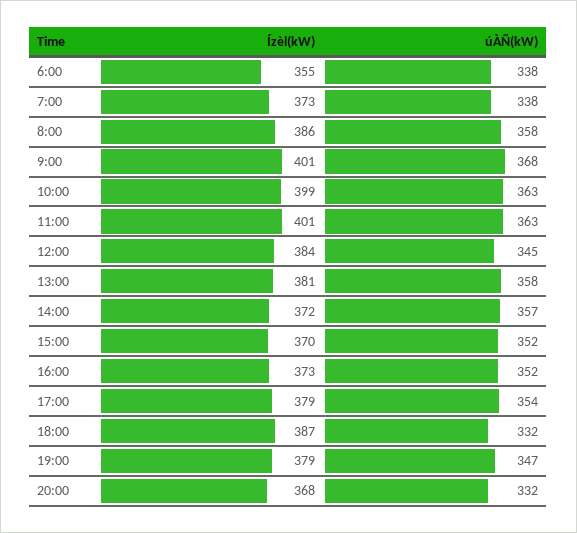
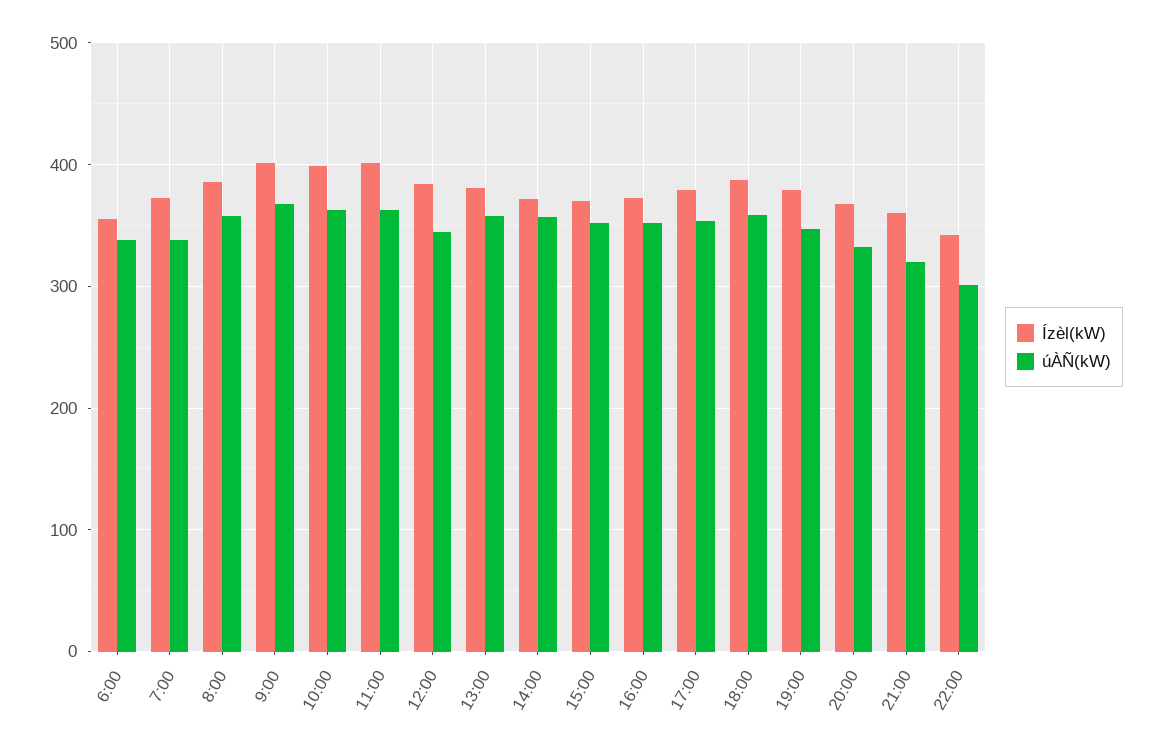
úÀÑ(kW), 18:00: 332 -> 360
Ízèl(kW), 21:00: none -> 360
úÀÑ(kW), 21:00: none -> 320
Ízèl(kW), 22:00: none -> 340
úÀÑ(kW), 22:00: none -> 300

